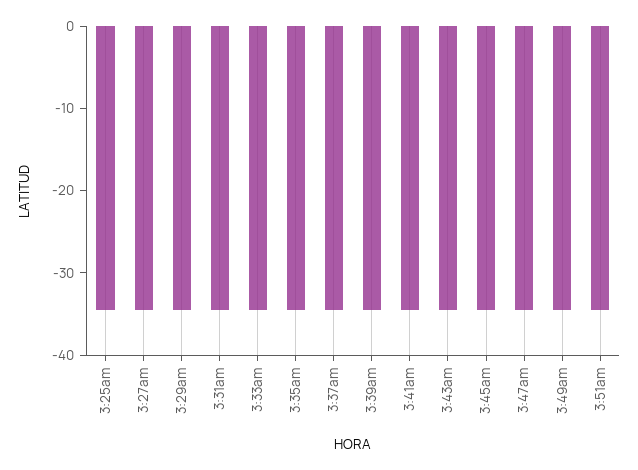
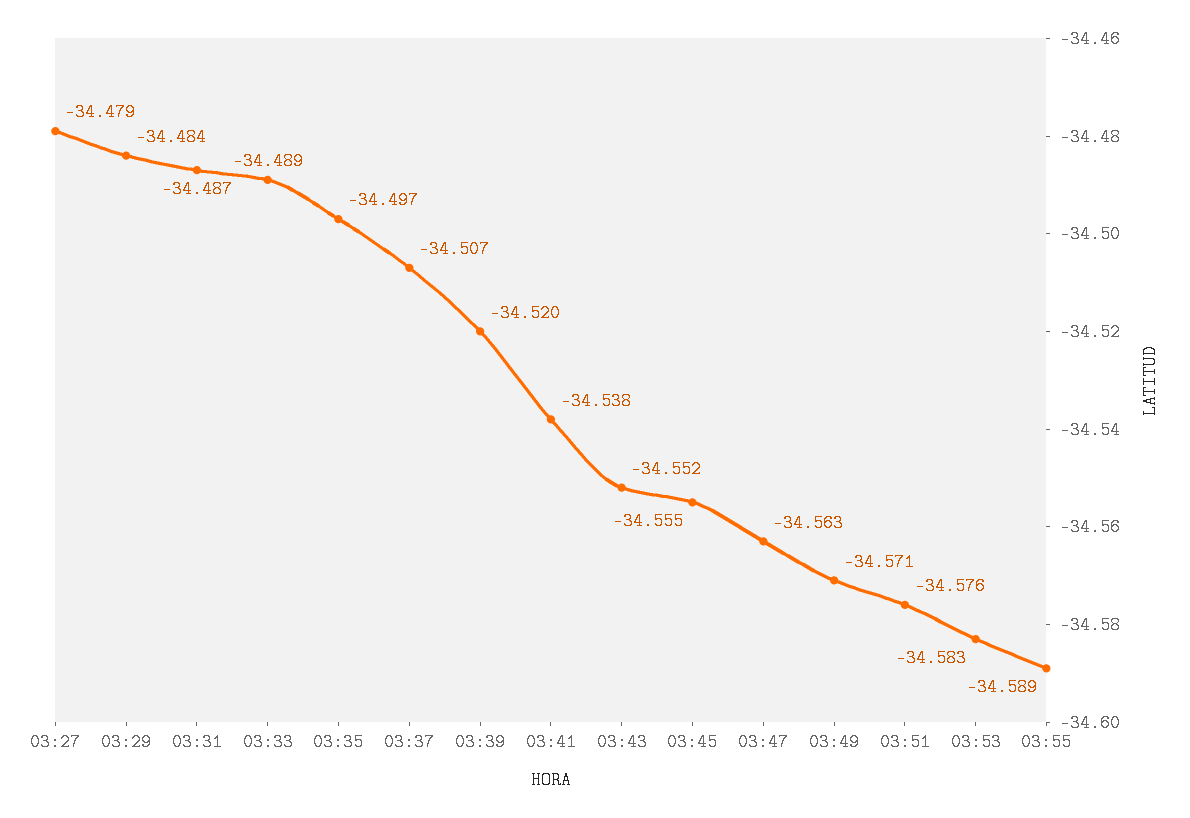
3:25am: -34 -> none
03:53: none -> -34.583
03:55: none -> -34.589

